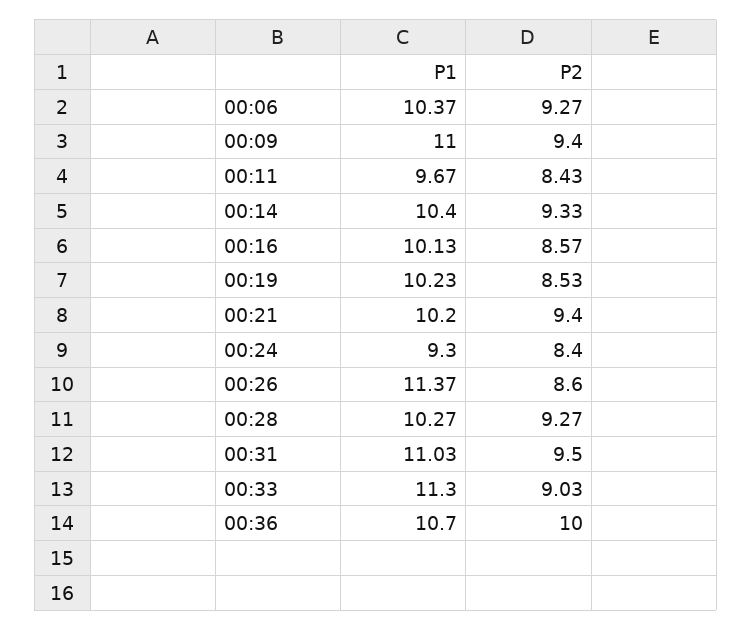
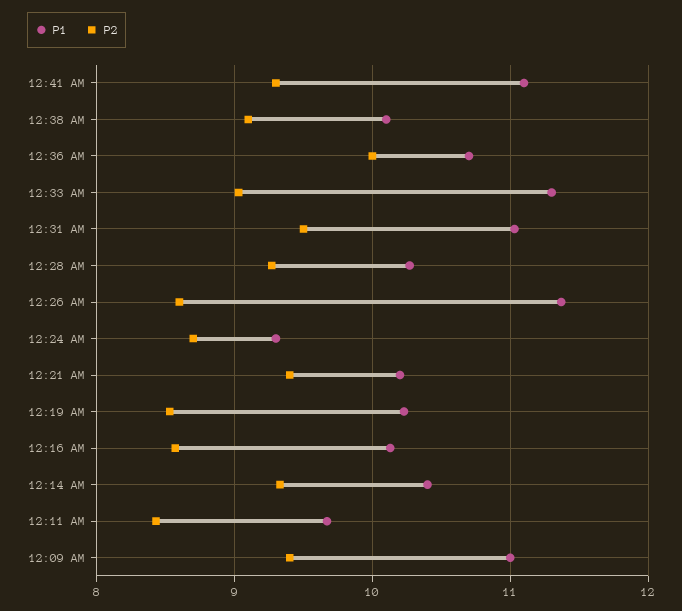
P1, 00:06: 10.37 -> none
P2, 00:06: 9.27 -> none
P2, 00:24: 8.4 -> 8.7
P1, 12:41 AM: none -> 11.1
P2, 12:41 AM: none -> 9.3
P1, 12:38 AM: none -> 10.1
P2, 12:38 AM: none -> 9.1

